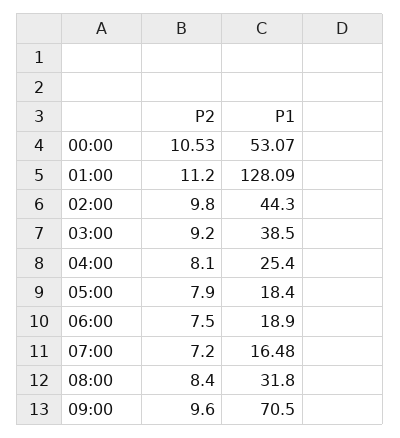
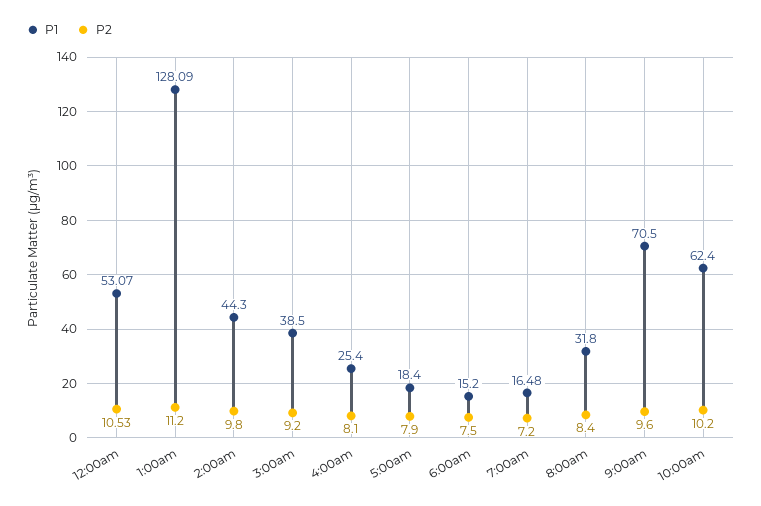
P1, 06:00: 18.9 -> 15.2
P1, 10:00am: none -> 62.4
P2, 10:00am: none -> 10.2

